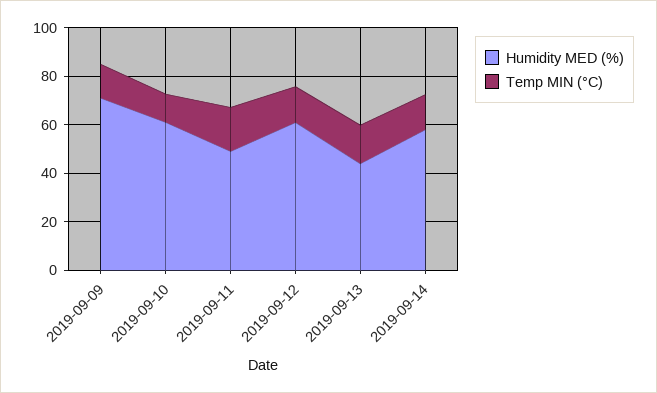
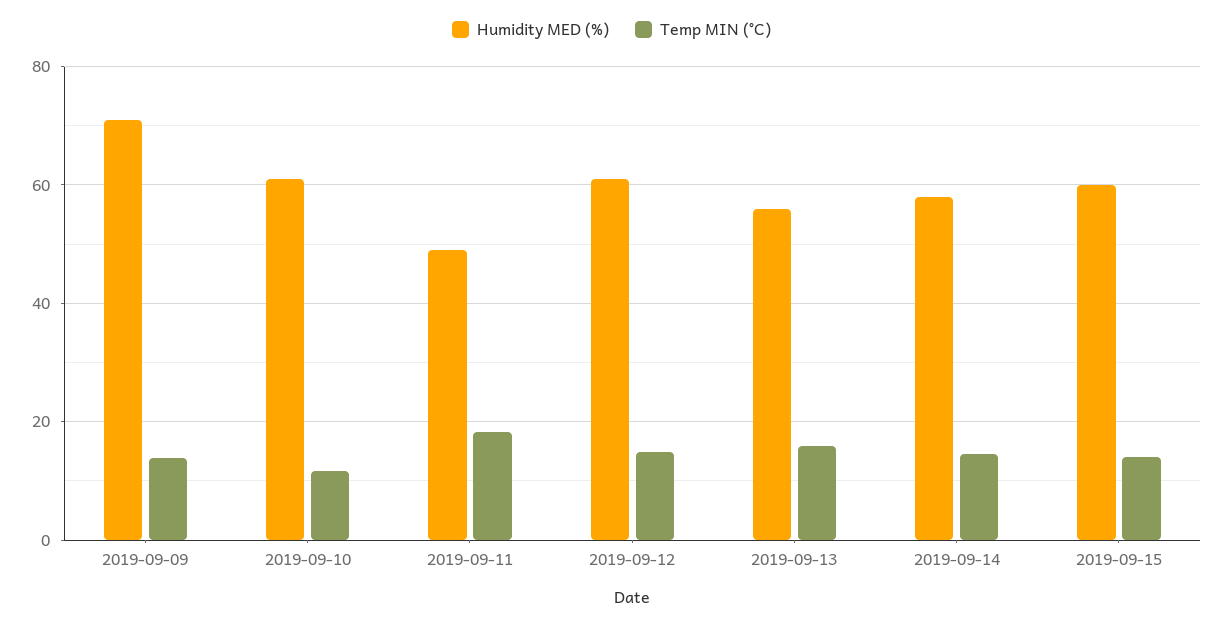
Humidity MED (%), 2019-09-13: 45 -> 56
Humidity MED (%), 2019-09-15: none -> 60
Temp MIN (°C), 2019-09-15: none -> 14

